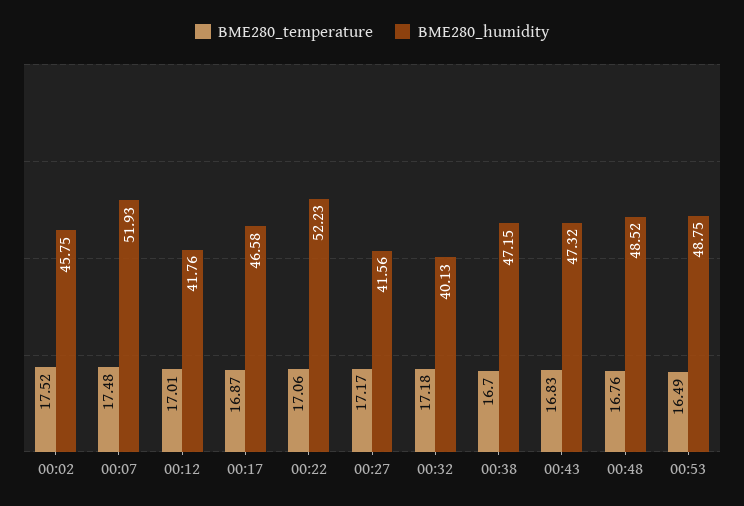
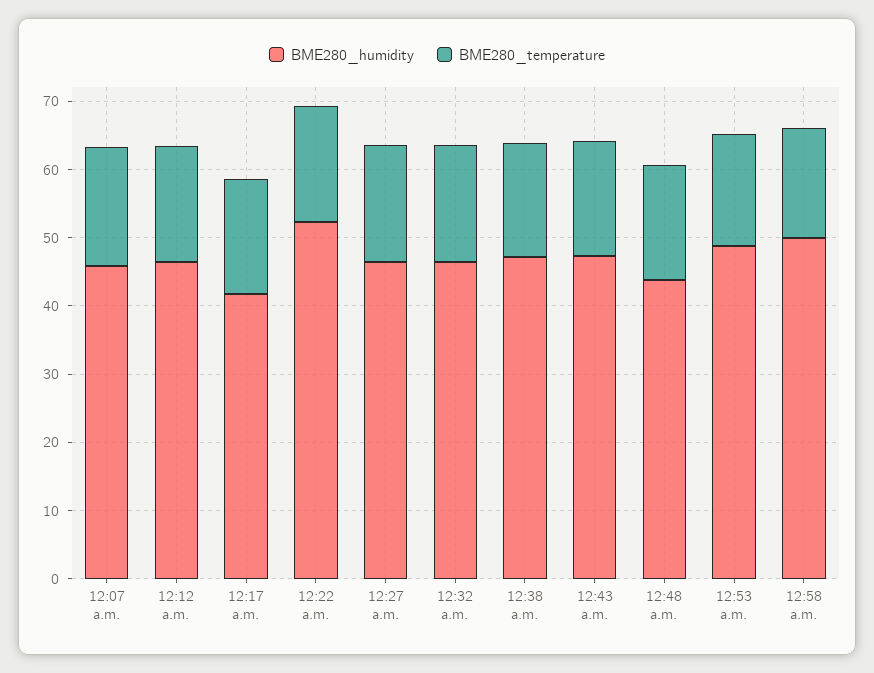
BME280_temperature, 00:02: 17.52 -> none
BME280_humidity, 00:02: 45.75 -> none
BME280_humidity, 00:07: 51.93 -> 46
BME280_humidity, 00:12: 41.76 -> 46
BME280_humidity, 00:17: 46.58 -> 42
BME280_humidity, 00:27: 41.56 -> 46
BME280_humidity, 00:32: 40.13 -> 46
BME280_humidity, 00:48: 48.52 -> 44
BME280_humidity, 12:58 a.m.: none -> 50
BME280_temperature, 12:58 a.m.: none -> 16

